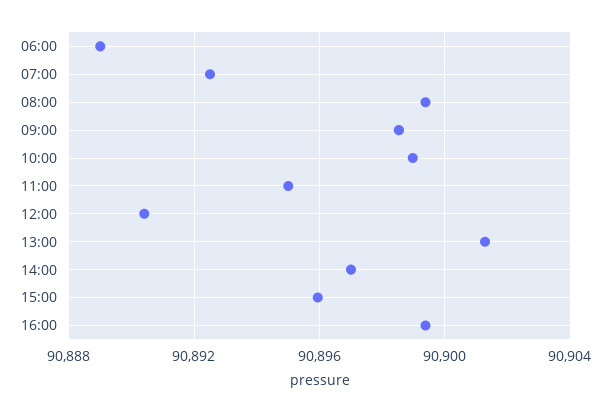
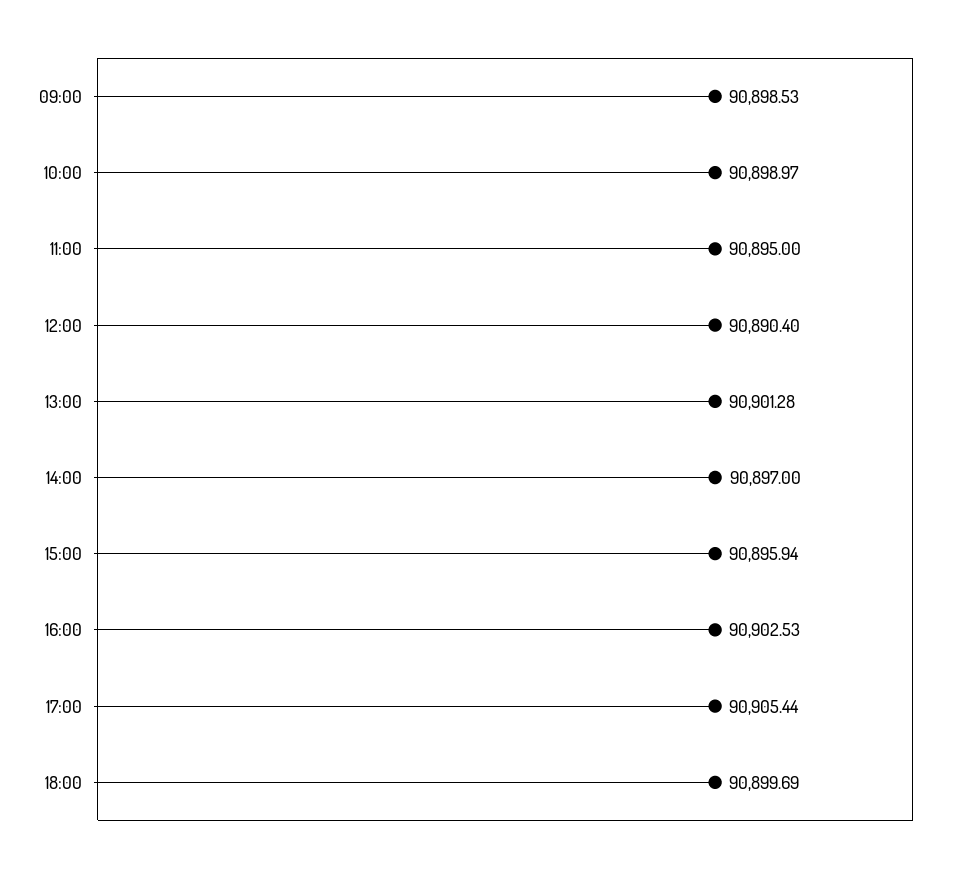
06:00: 90889 -> none
07:00: 90892.5 -> none
08:00: 90899.5 -> none
16:00: 90899.5 -> 90902.53
17:00: none -> 90905.44
18:00: none -> 90899.69

